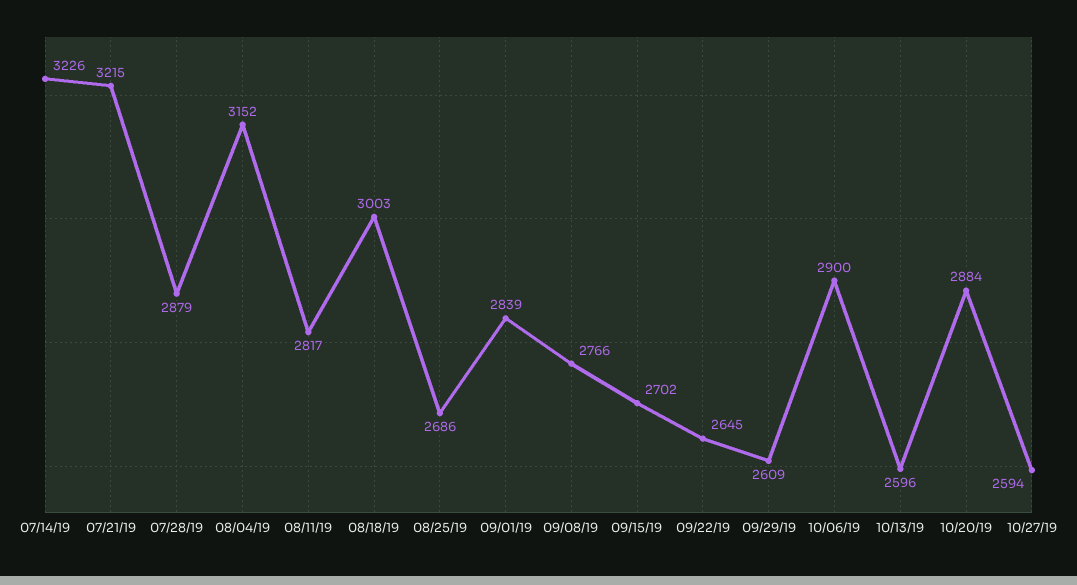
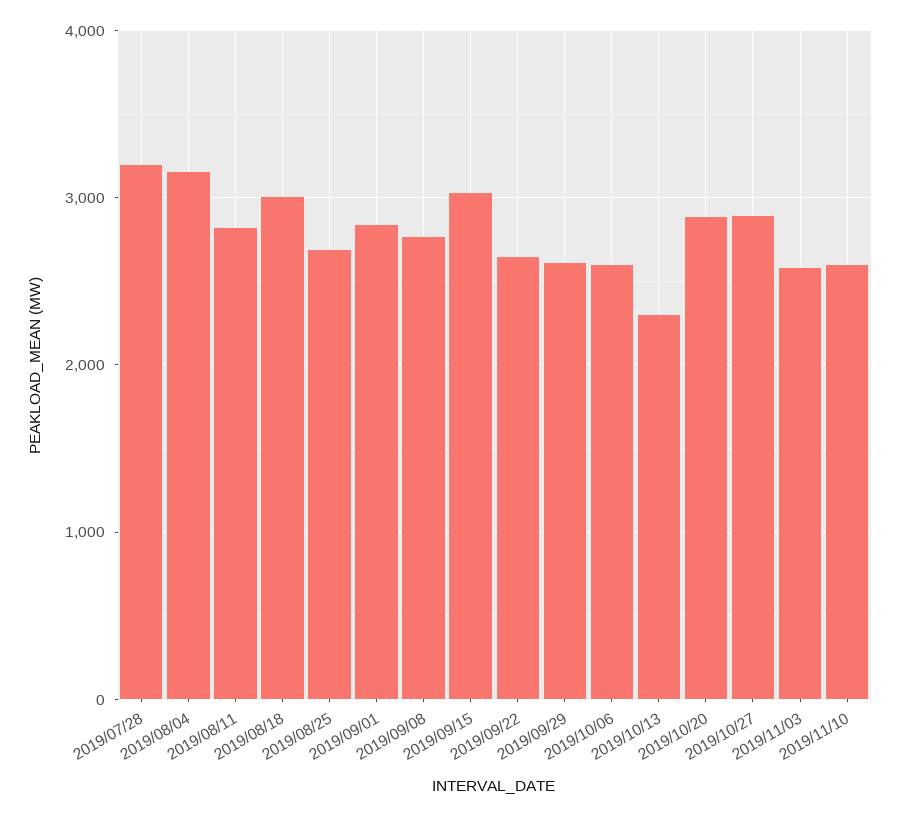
07/14/19: 3226 -> none
07/21/19: 3215 -> none
07/28/19: 2879 -> 3200
09/15/19: 2702 -> 3000
10/06/19: 2900 -> 2600
10/13/19: 2596 -> 2300
10/27/19: 2594 -> 2900
2019/11/03: none -> 2600
2019/11/10: none -> 2600

